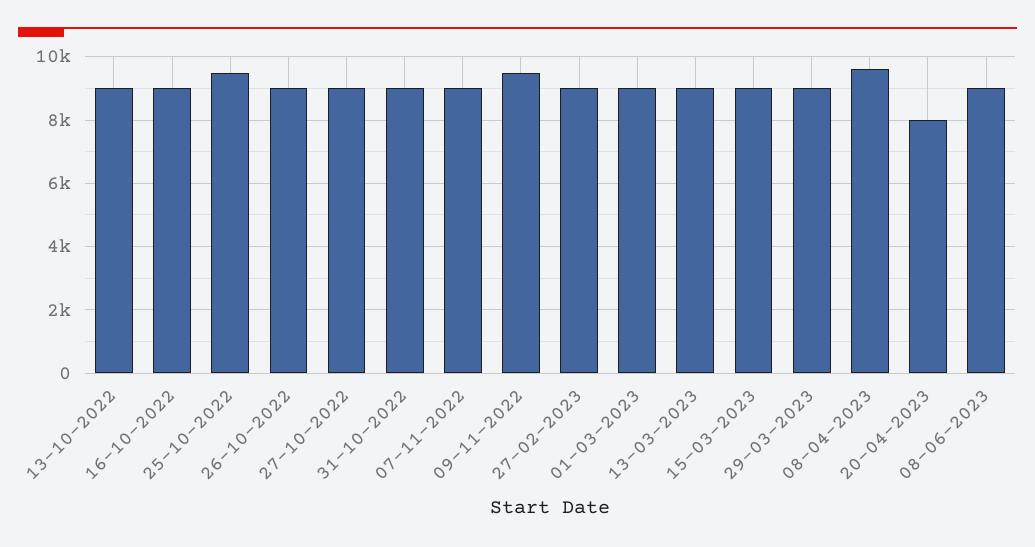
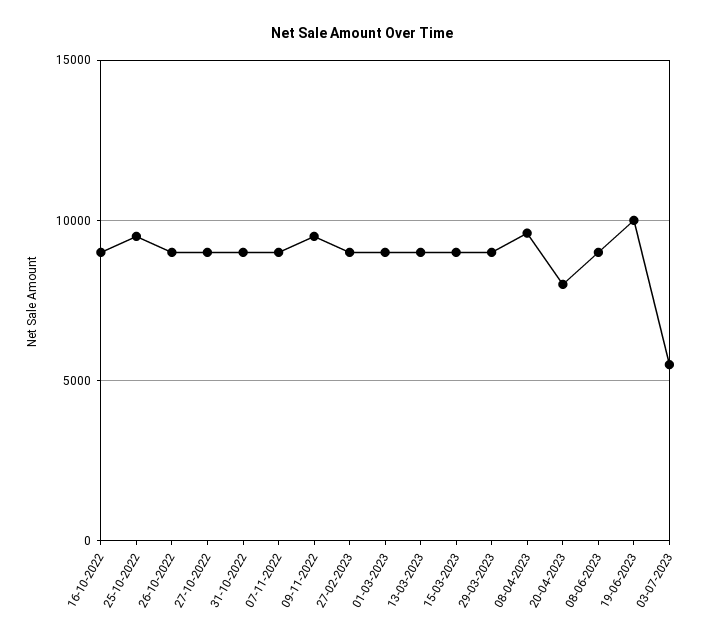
13-10-2022: 9000 -> none
19-06-2023: none -> 10000
03-07-2023: none -> 5500

